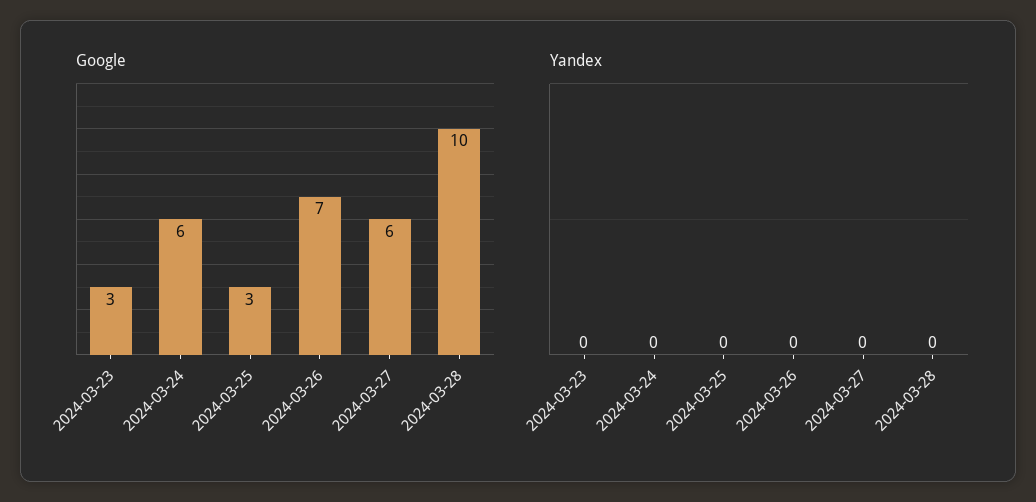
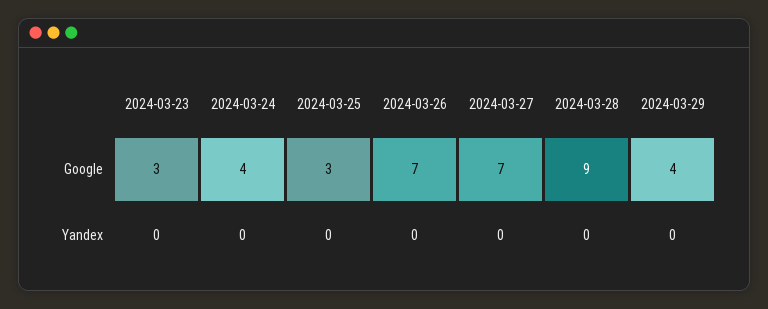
Google, 2024-03-24: 6 -> 4
Google, 2024-03-27: 6 -> 7
Google, 2024-03-28: 10 -> 9
Google, 2024-03-29: none -> 4
Yandex, 2024-03-29: none -> 0

